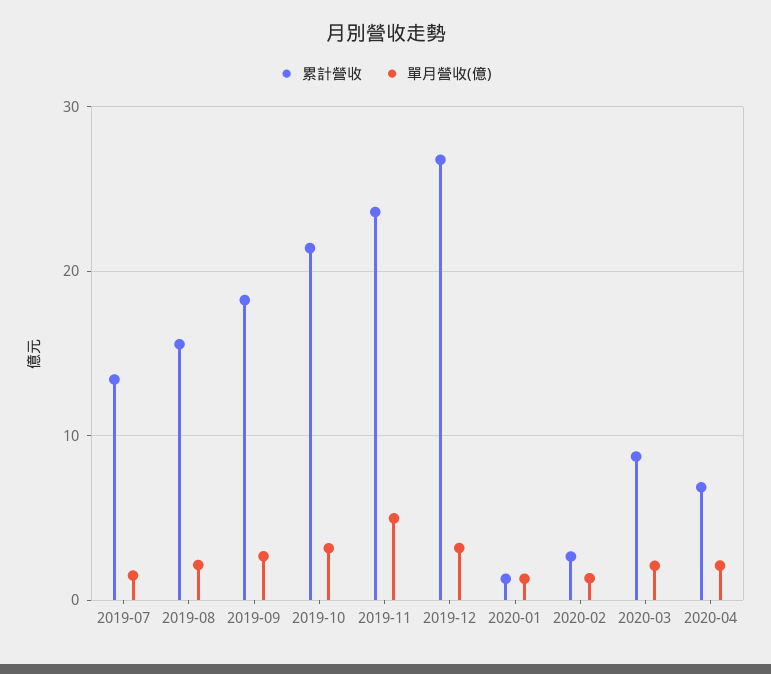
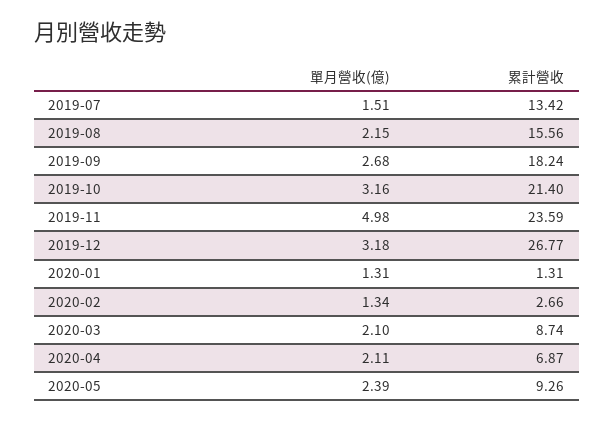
單月營收(億), 2020-05: none -> 2.39
累計營收, 2020-05: none -> 9.26

